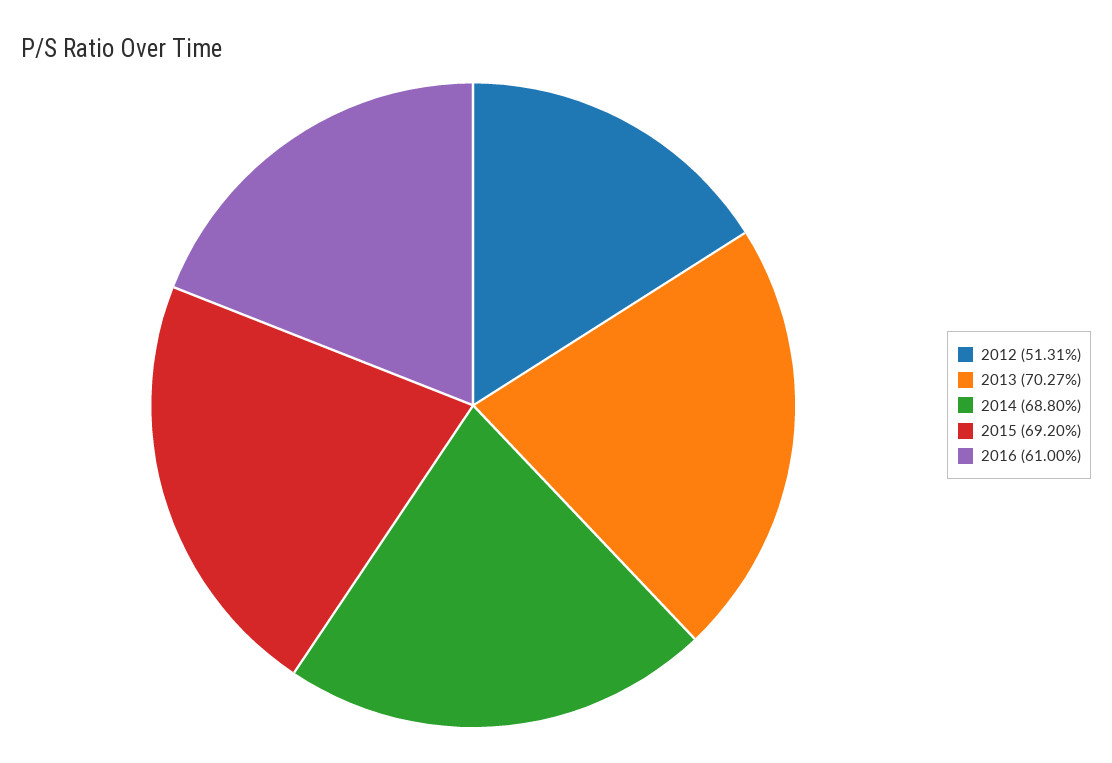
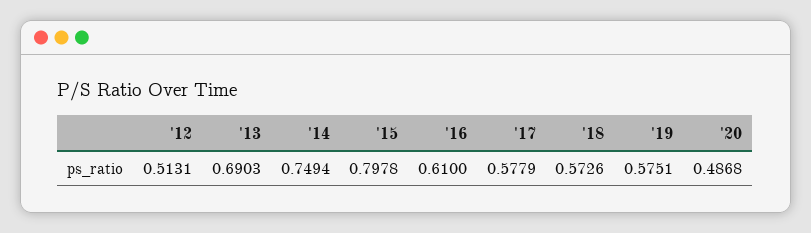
2013: 0.7027 -> 0.6903
2014: 0.688 -> 0.7494
2015: 0.692 -> 0.7978
'17: none -> 0.5779
'18: none -> 0.5726
'19: none -> 0.5751
'20: none -> 0.4868

